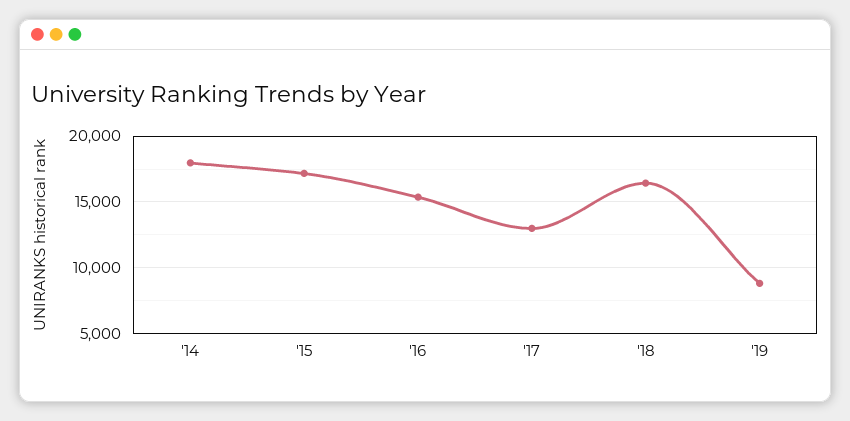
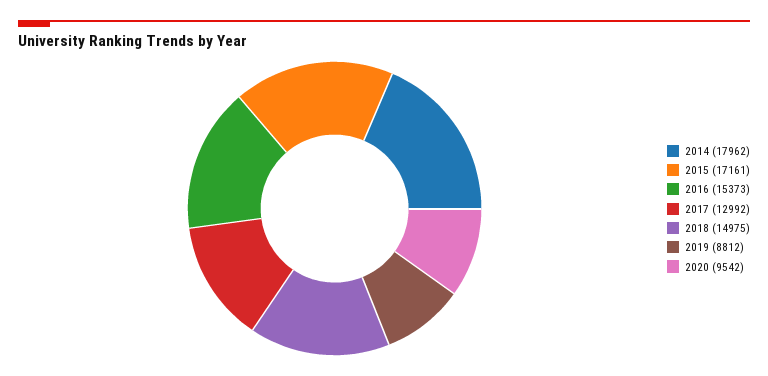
'18: 16500 -> 14975
2020: none -> 9542

